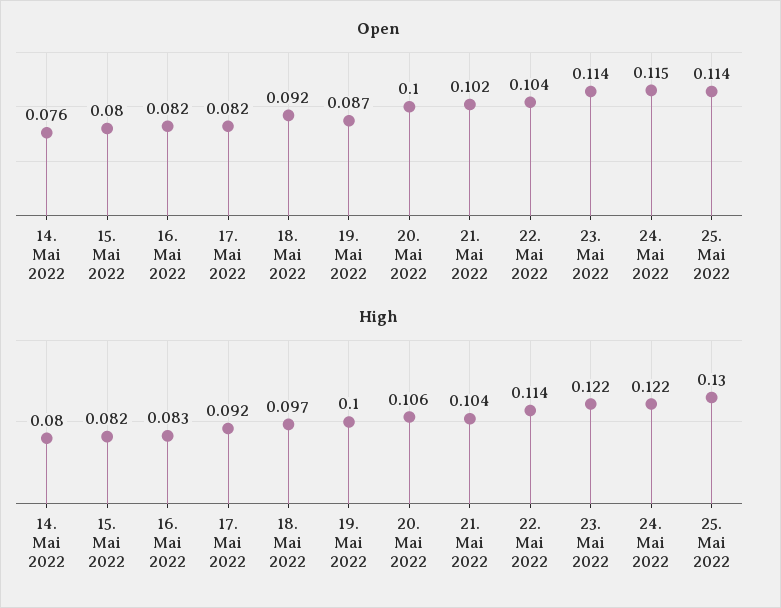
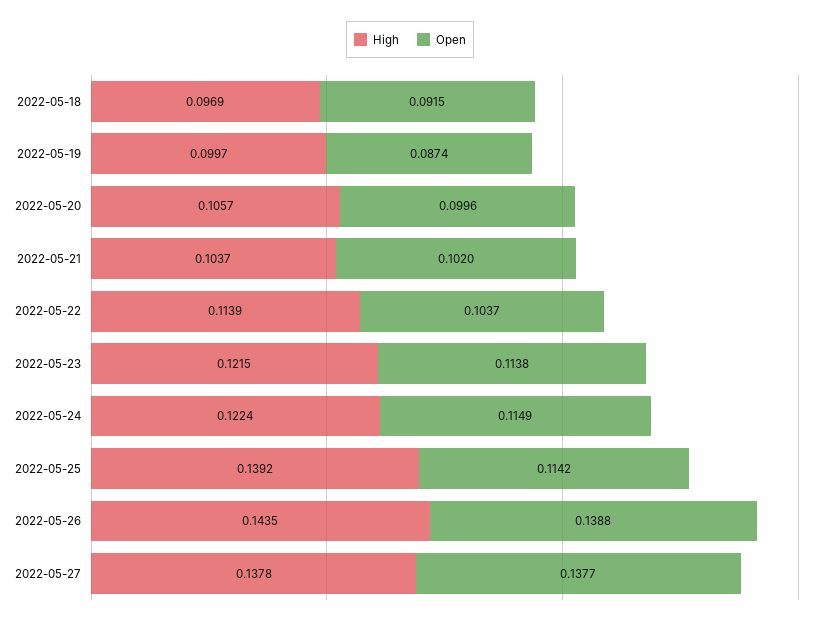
Open, 14. Mai 2022: 0.076 -> none
Open, 15. Mai 2022: 0.08 -> none
Open, 16. Mai 2022: 0.082 -> none
Open, 17. Mai 2022: 0.082 -> none
High, 14. Mai 2022: 0.08 -> none
High, 15. Mai 2022: 0.082 -> none
High, 16. Mai 2022: 0.083 -> none
High, 17. Mai 2022: 0.092 -> none
High, 25. Mai 2022: 0.13 -> 0.1392
High, 2022-05-26: none -> 0.1435
Open, 2022-05-26: none -> 0.1388
High, 2022-05-27: none -> 0.1378
Open, 2022-05-27: none -> 0.1377

